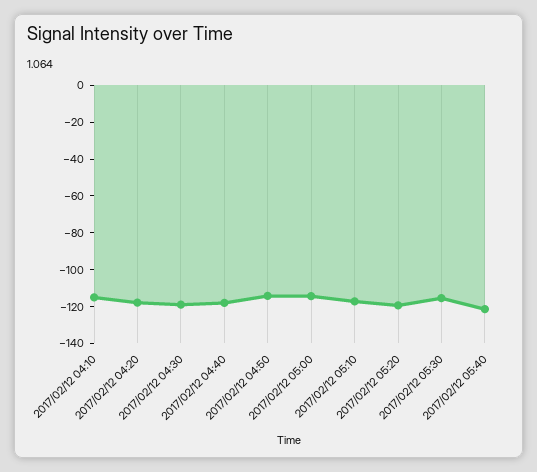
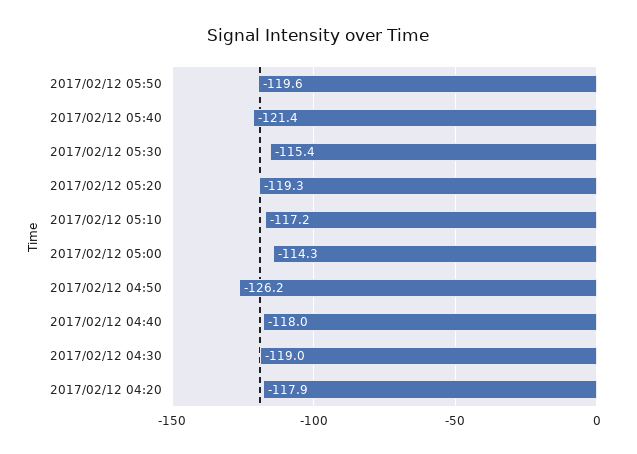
2017/02/12 04:10: -115 -> none
2017/02/12 04:50: -115 -> -126.2
2017/02/12 05:50: none -> -119.6

